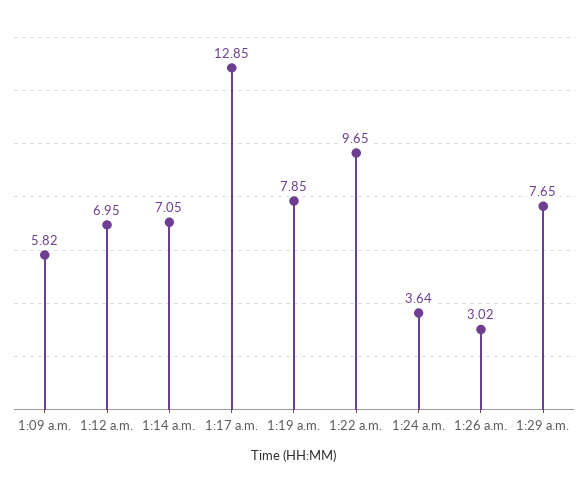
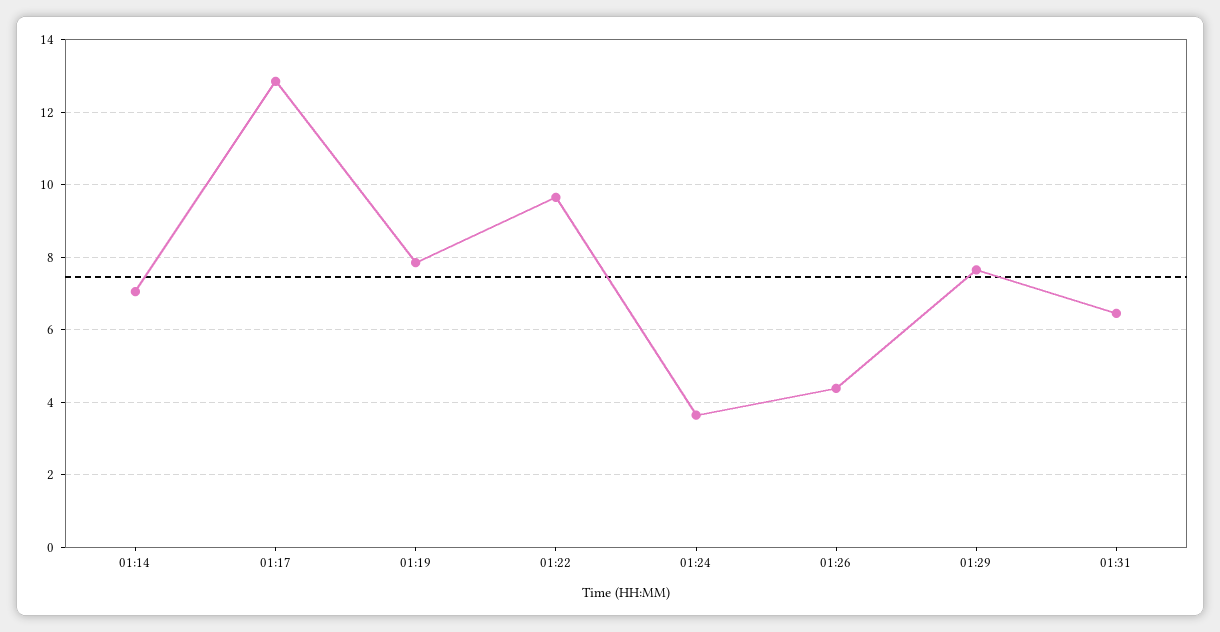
1:09 a.m.: 5.82 -> none
1:12 a.m.: 6.95 -> none
1:26 a.m.: 3.02 -> 4.4
01:31: none -> 6.4

